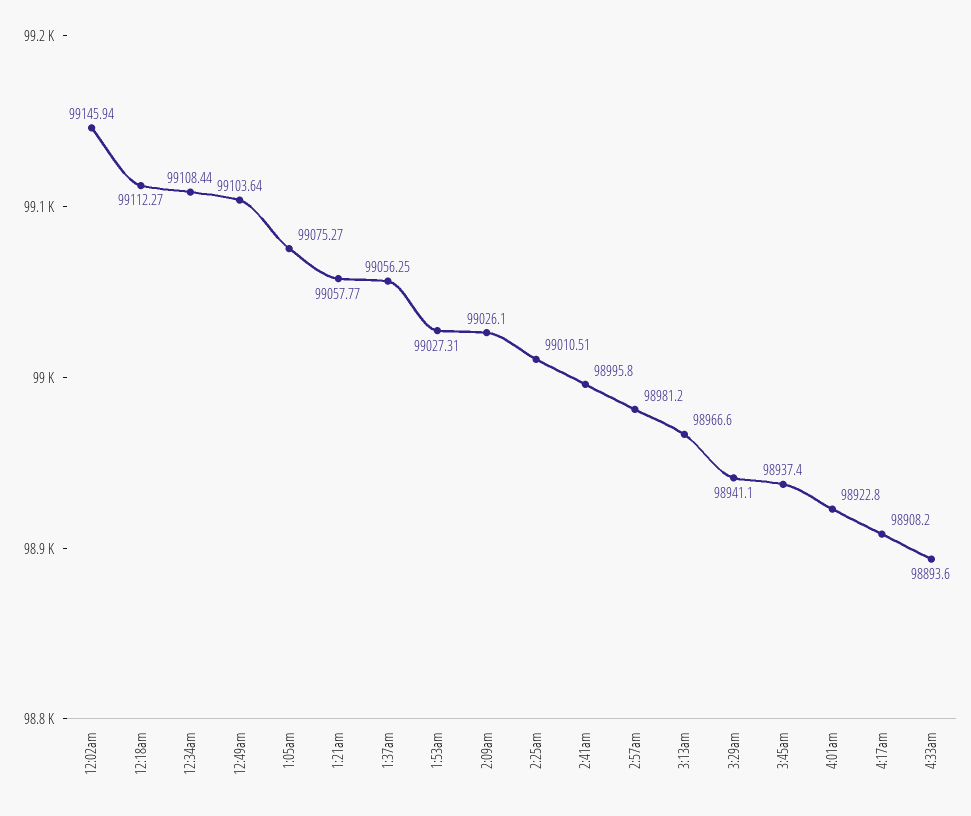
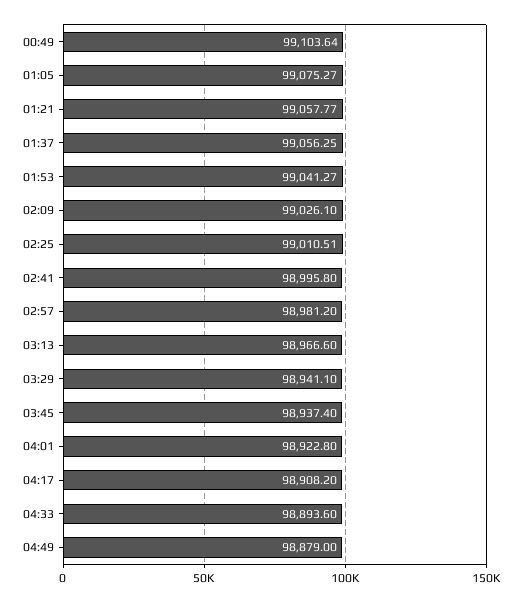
12:02am: 99145.94 -> none
12:18am: 99112.27 -> none
12:34am: 99108.44 -> none
1:53am: 99027.31 -> 99041.27
04:49: none -> 98879

